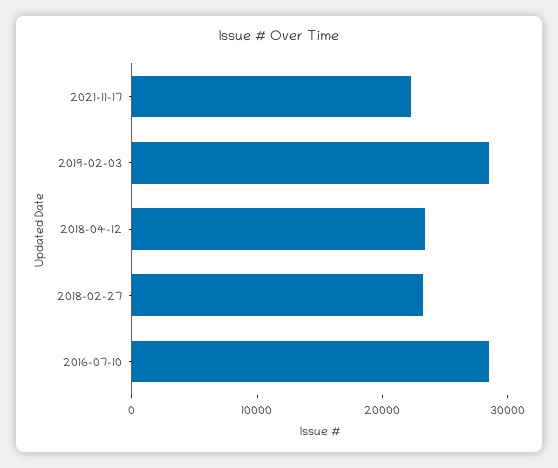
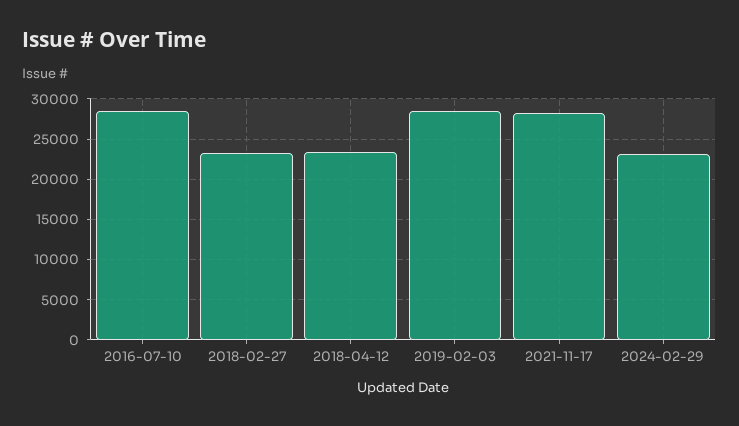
2021-11-17: 22000 -> 28000
2024-02-29: none -> 23000

